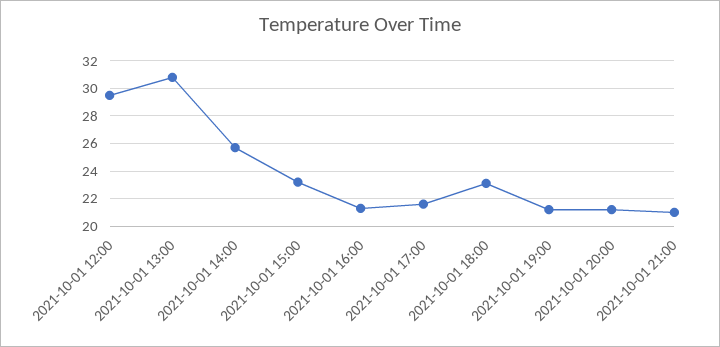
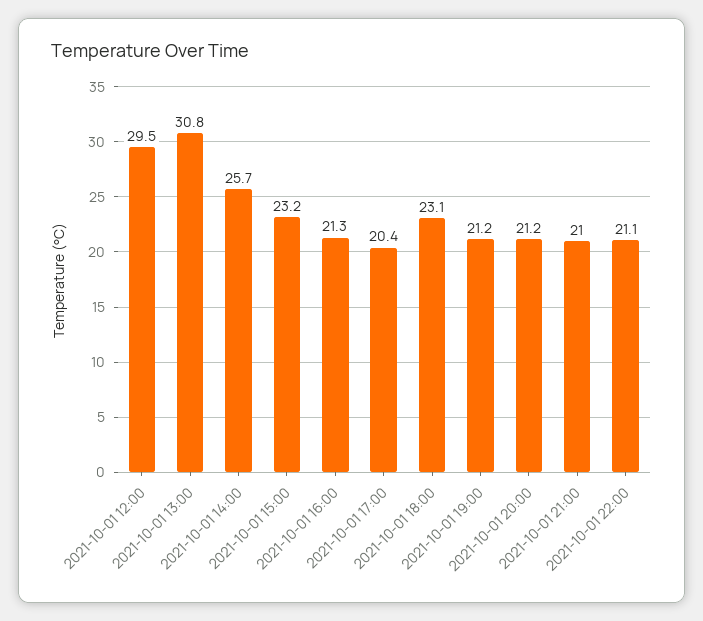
2021-10-01 17:00: 21.5 -> 20.4
2021-10-01 22:00: none -> 21.1

